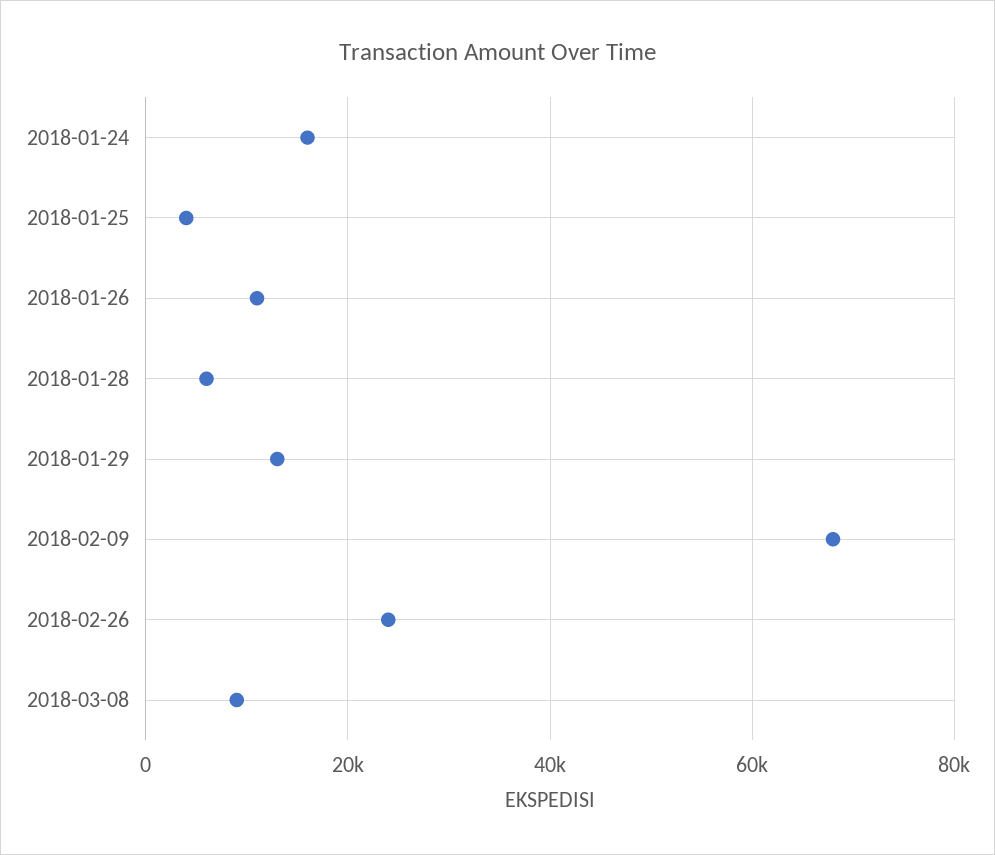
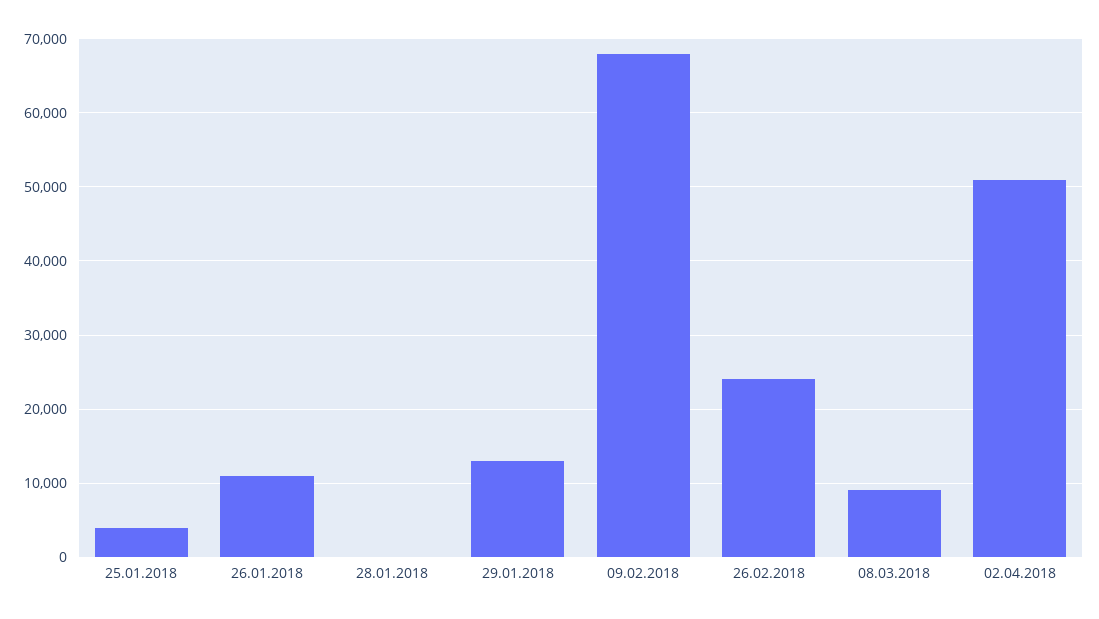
2018-01-24: 16000 -> none
2018-01-28: 6000 -> 0
02.04.2018: none -> 51000

